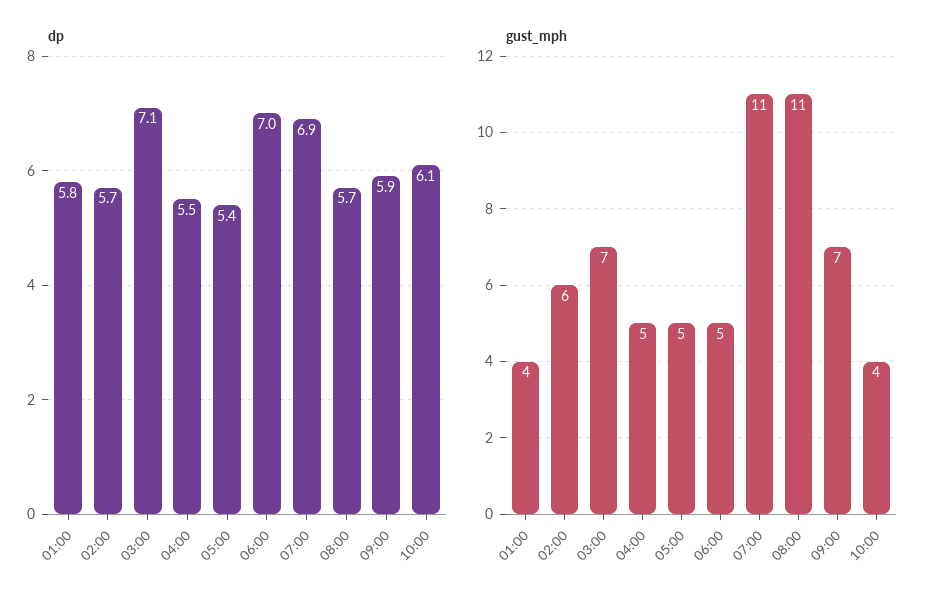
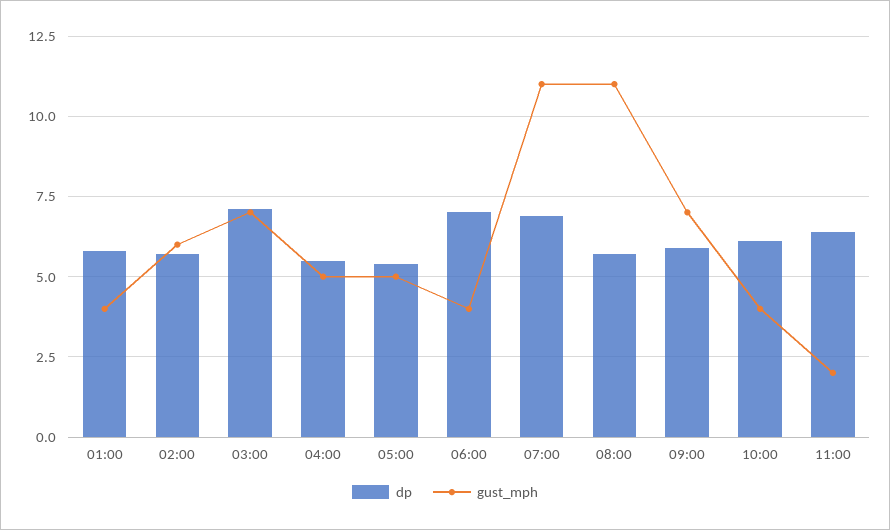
gust_mph, 06:00: 5 -> 4
dp, 11:00: none -> 6.5
gust_mph, 11:00: none -> 2

